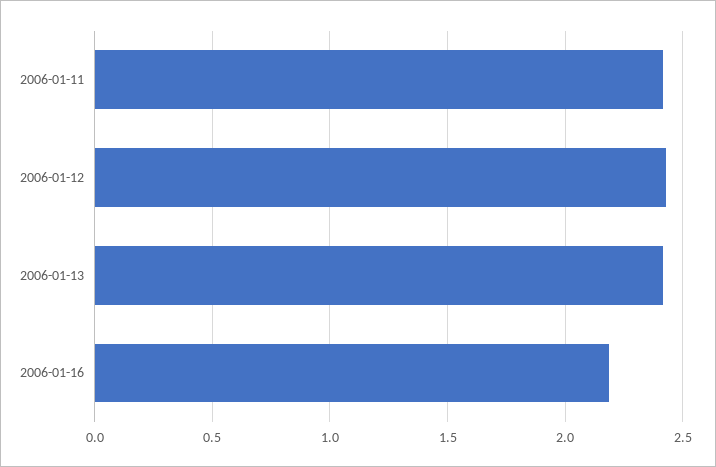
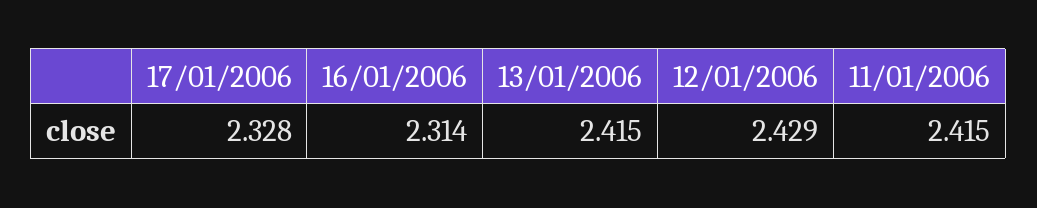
2006-01-16: 2.2 -> 2.314
17/01/2006: none -> 2.328

